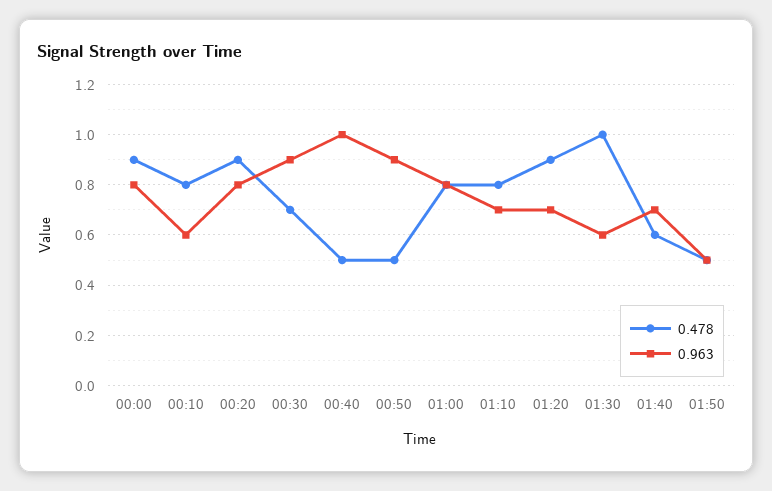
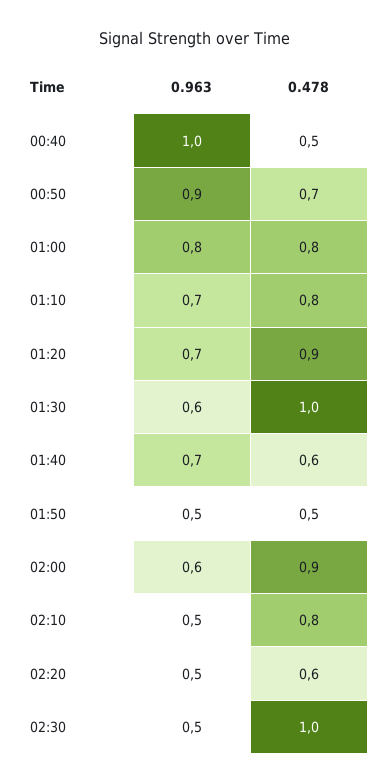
0.478, 00:00: 0.9 -> none
0.963, 00:00: 0.8 -> none
0.478, 00:10: 0.8 -> none
0.963, 00:10: 0.6 -> none
0.478, 00:20: 0.9 -> none
0.963, 00:20: 0.8 -> none
0.478, 00:30: 0.7 -> none
0.963, 00:30: 0.9 -> none
0.478, 00:50: 0.5 -> 0.7
0.963, 02:00: none -> 0.6
0.478, 02:00: none -> 0.9
0.963, 02:10: none -> 0.5
0.478, 02:10: none -> 0.8
0.963, 02:20: none -> 0.5
0.478, 02:20: none -> 0.6
0.963, 02:30: none -> 0.5
0.478, 02:30: none -> 1

